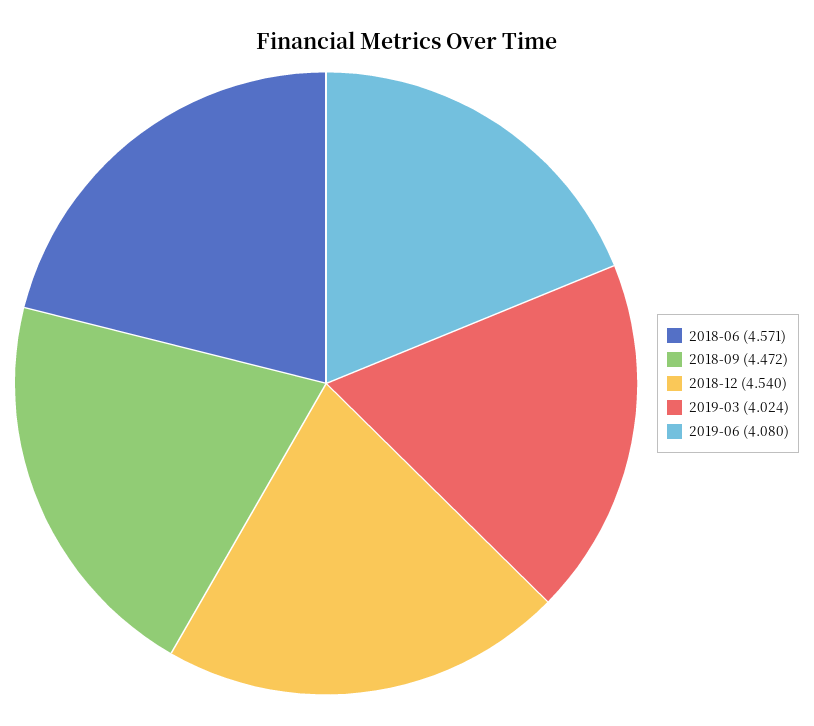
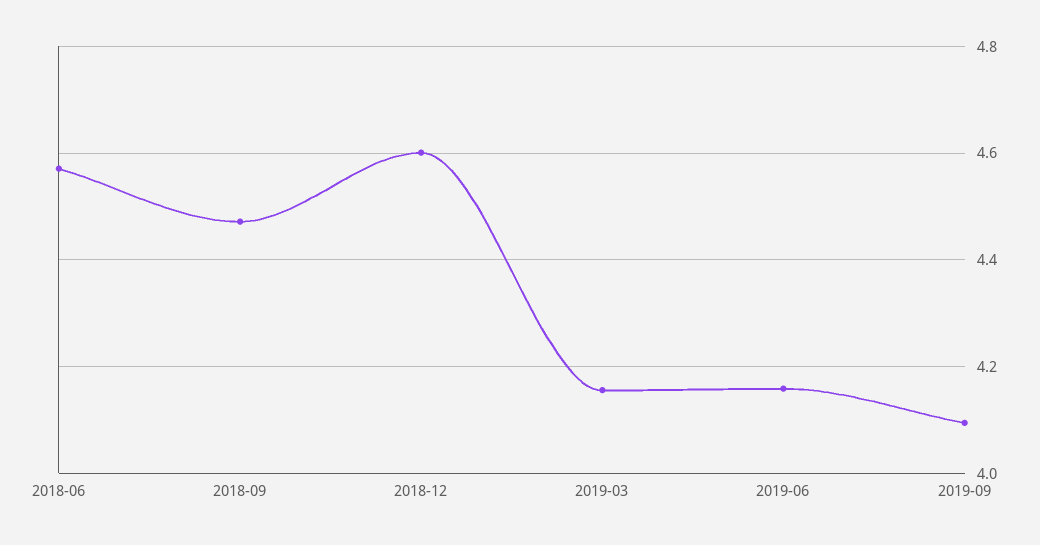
2018-12: 4.54 -> 4.6
2019-03: 4.024 -> 4.16
2019-06: 4.08 -> 4.16
2019-09: none -> 4.1

